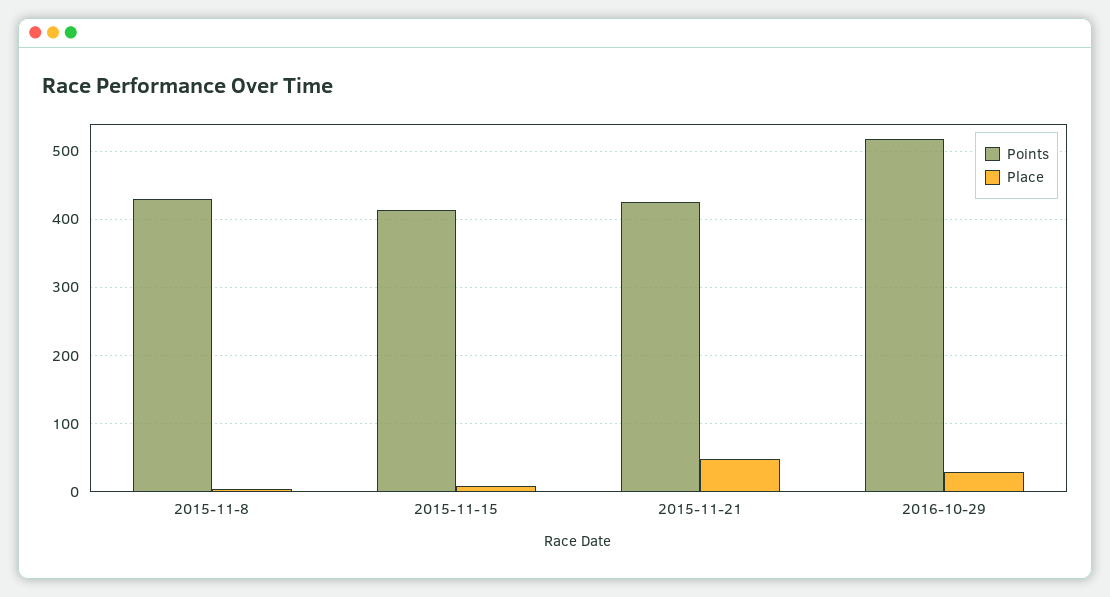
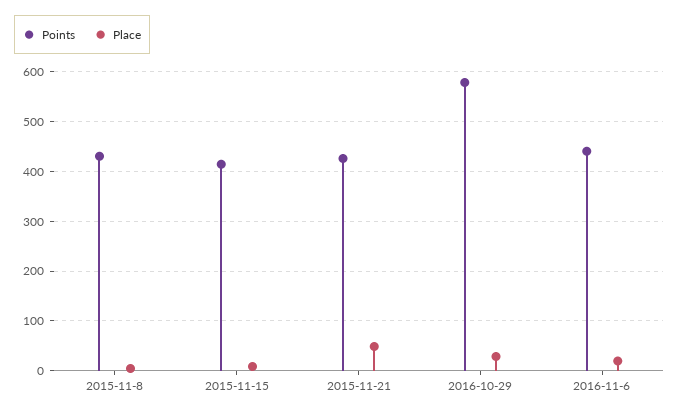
Points, 2016-10-29: 520 -> 580
Points, 2016-11-6: none -> 440
Place, 2016-11-6: none -> 20

